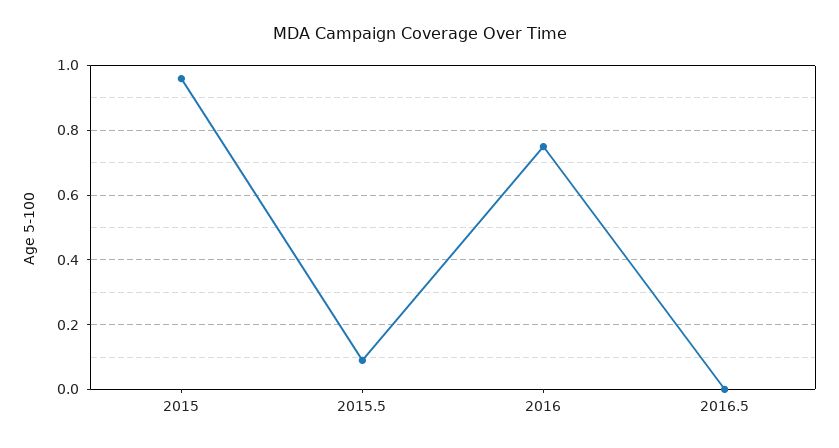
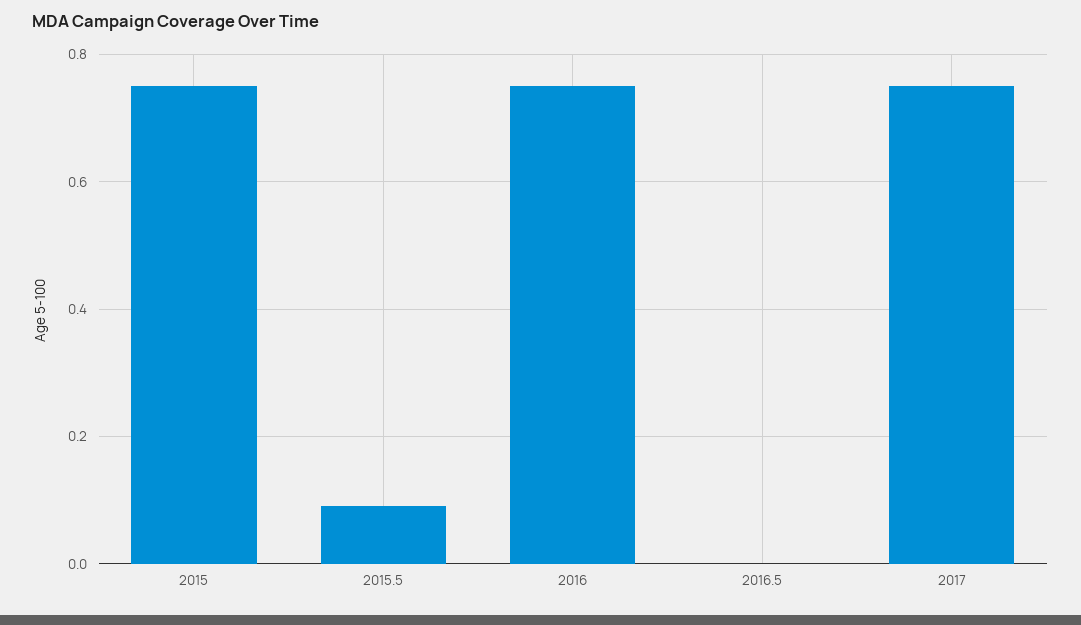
2015: 0.95 -> 0.75
2017: none -> 0.75

